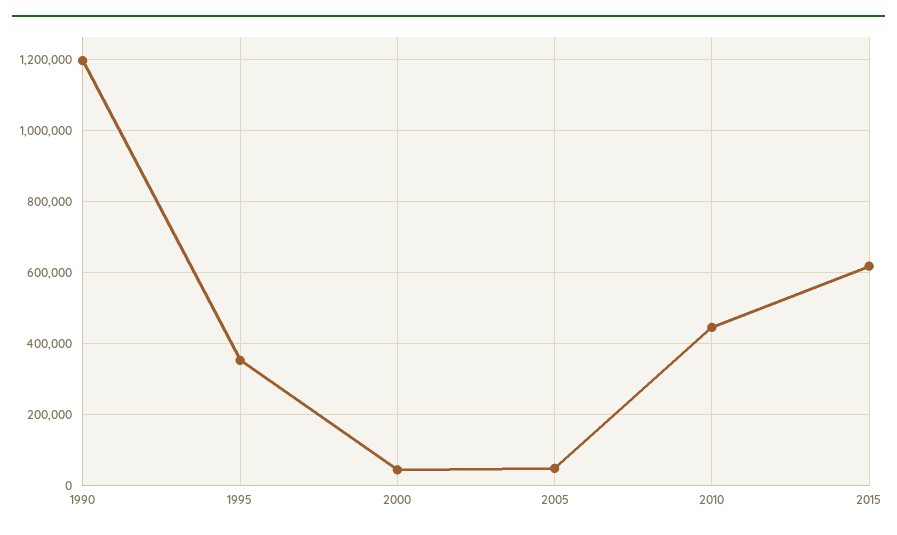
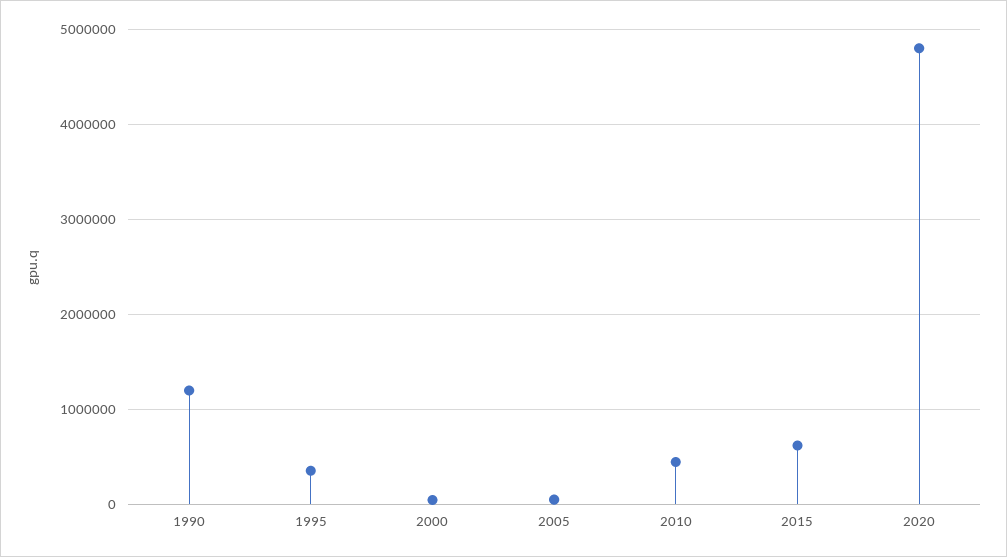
2020: none -> 4800000

